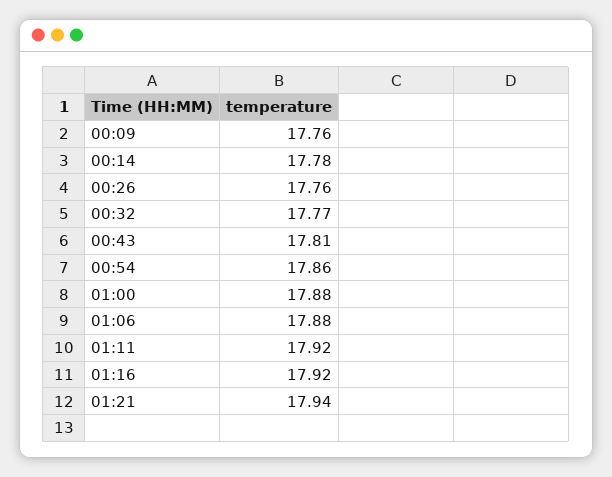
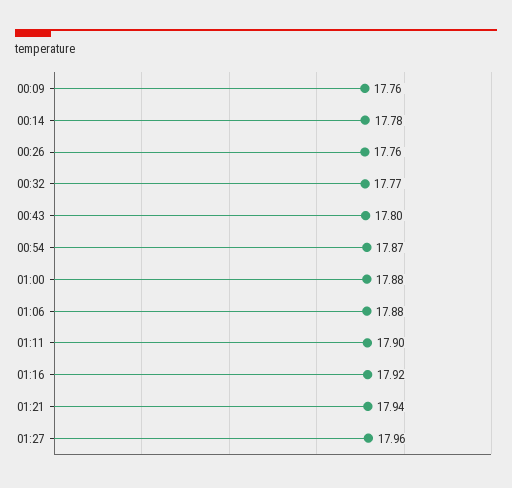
00:43: 17.81 -> 17.8
00:54: 17.86 -> 17.87
01:11: 17.92 -> 17.9
01:27: none -> 17.96

